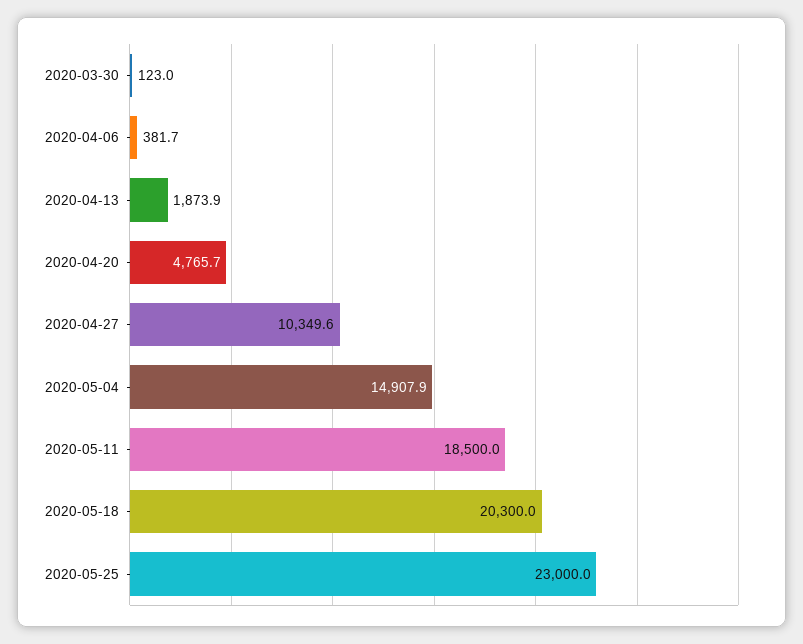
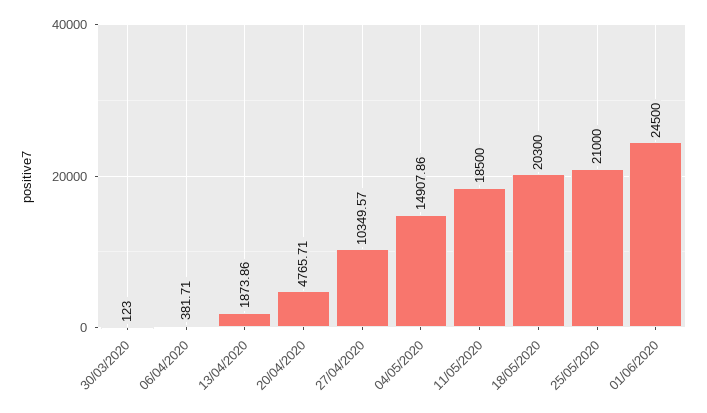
2020-05-25: 23000 -> 21000
01/06/2020: none -> 24500

